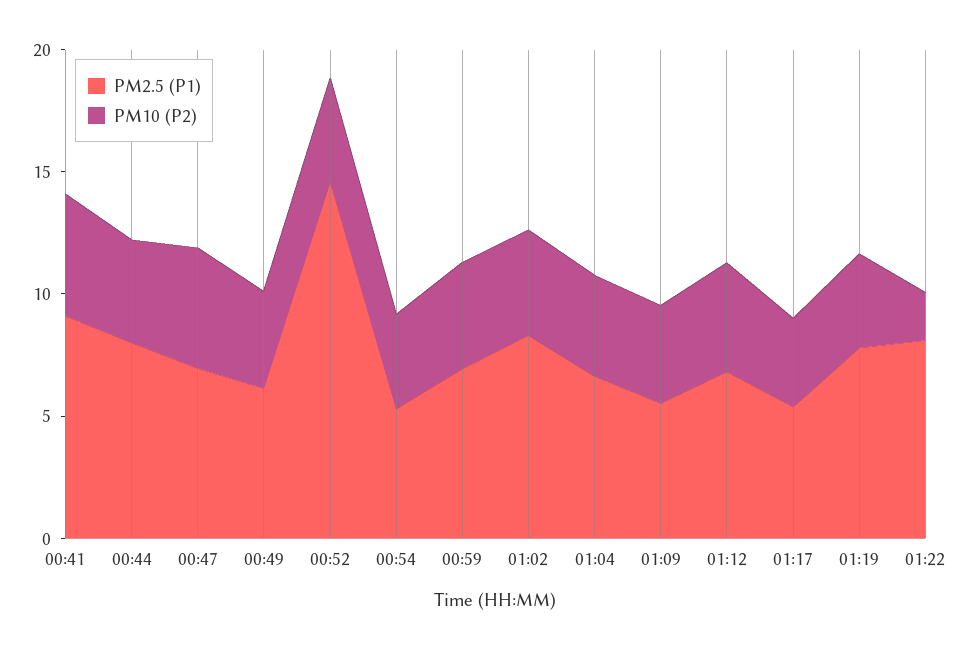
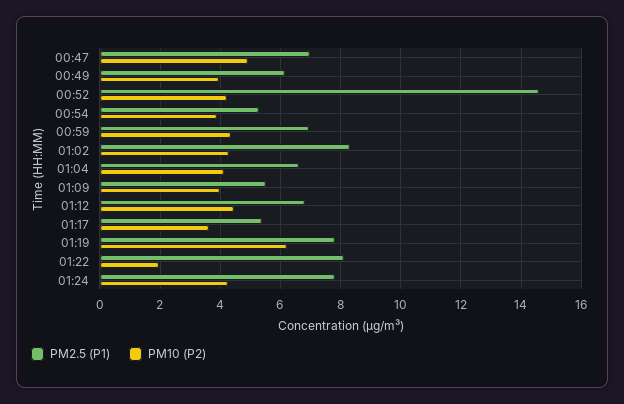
PM2.5 (P1), 00:41: 9 -> none
PM10 (P2), 00:41: 5 -> none
PM2.5 (P1), 00:44: 8 -> none
PM10 (P2), 00:44: 4 -> none
PM10 (P2), 01:19: 4 -> 6.2
PM2.5 (P1), 01:24: none -> 7.8
PM10 (P2), 01:24: none -> 4.2

